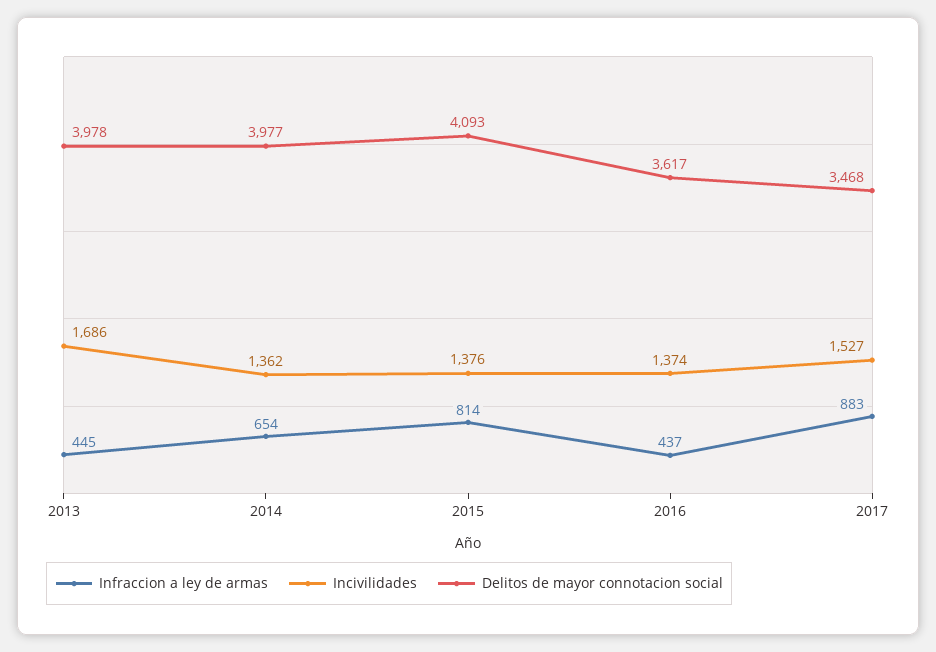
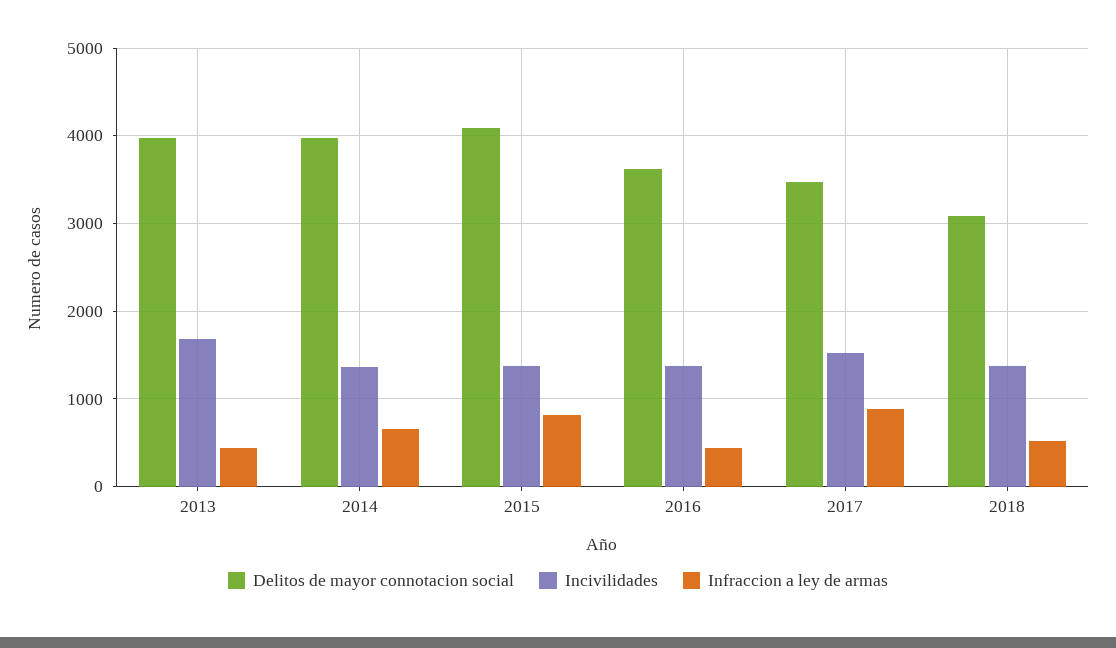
Delitos de mayor connotacion social, 2018: none -> 3100
Incivilidades, 2018: none -> 1400
Infraccion a ley de armas, 2018: none -> 500

